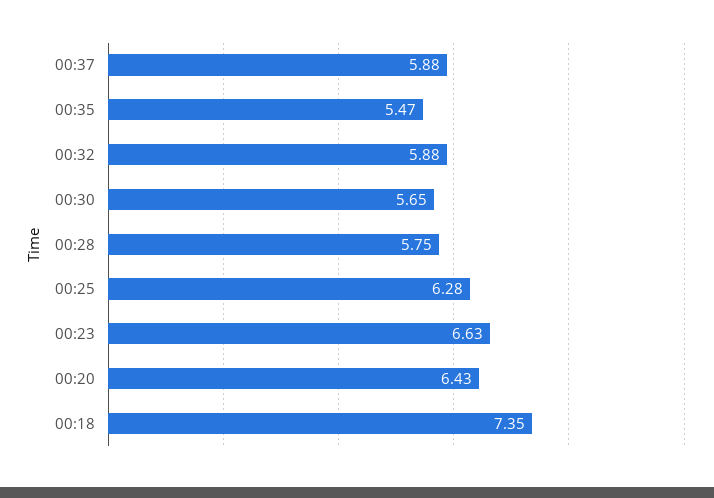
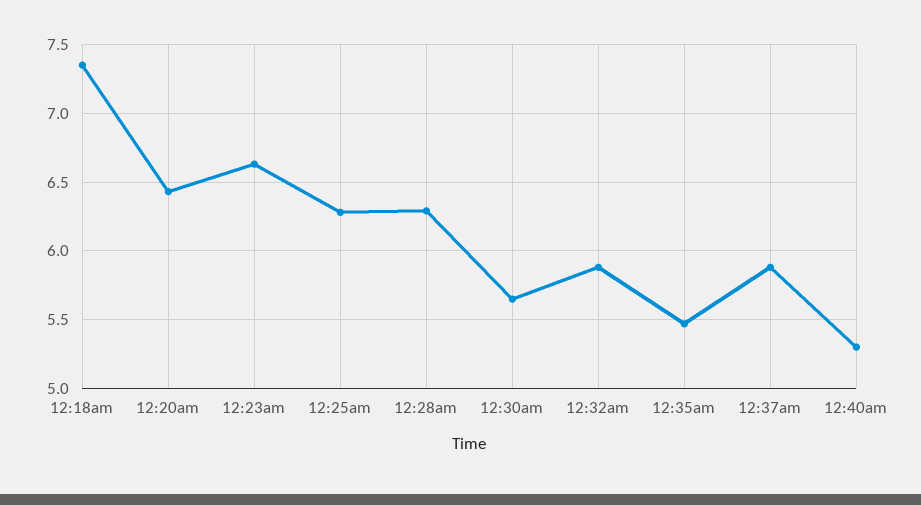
00:28: 5.75 -> 6.3
12:40am: none -> 5.3

